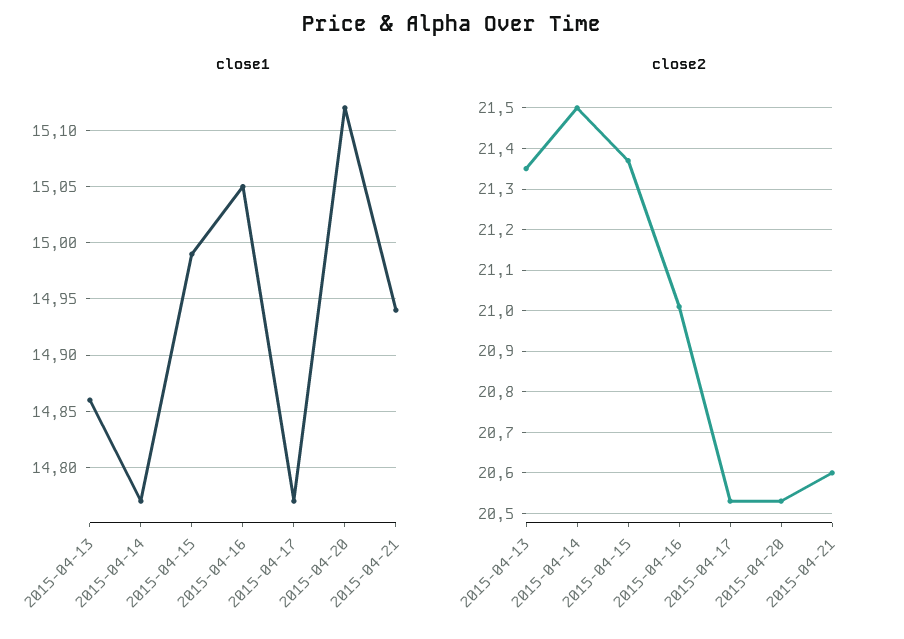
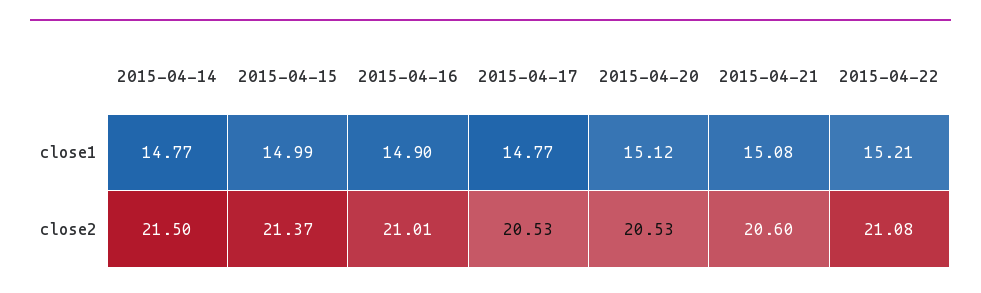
close1, 2015-04-13: 14.86 -> none
close1, 2015-04-16: 15.05 -> 14.9
close1, 2015-04-21: 14.94 -> 15.08
close2, 2015-04-13: 21.35 -> none
close1, 2015-04-22: none -> 15.21
close2, 2015-04-22: none -> 21.08

